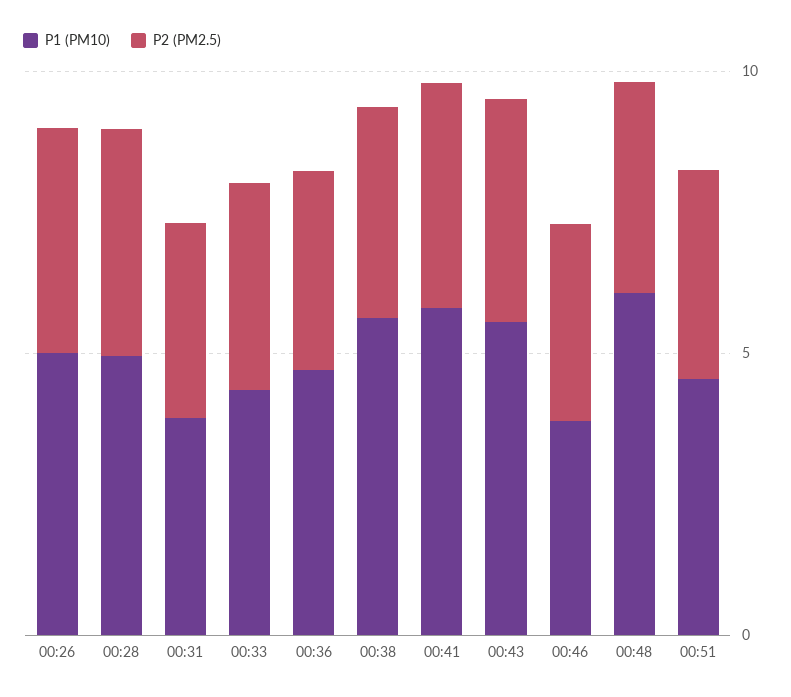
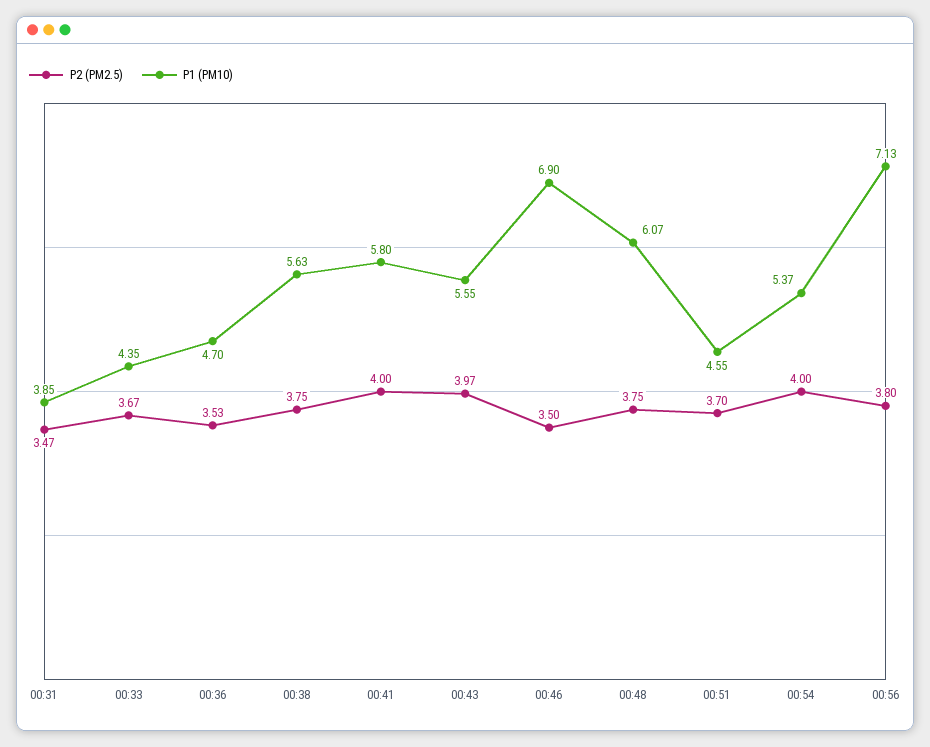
P1 (PM10), 00:26: 5 -> none
P2 (PM2.5), 00:26: 4 -> none
P1 (PM10), 00:28: 5 -> none
P2 (PM2.5), 00:28: 4 -> none
P1 (PM10), 00:46: 4 -> 6.9
P2 (PM2.5), 00:54: none -> 4
P1 (PM10), 00:54: none -> 5.37
P2 (PM2.5), 00:56: none -> 3.8
P1 (PM10), 00:56: none -> 7.13

